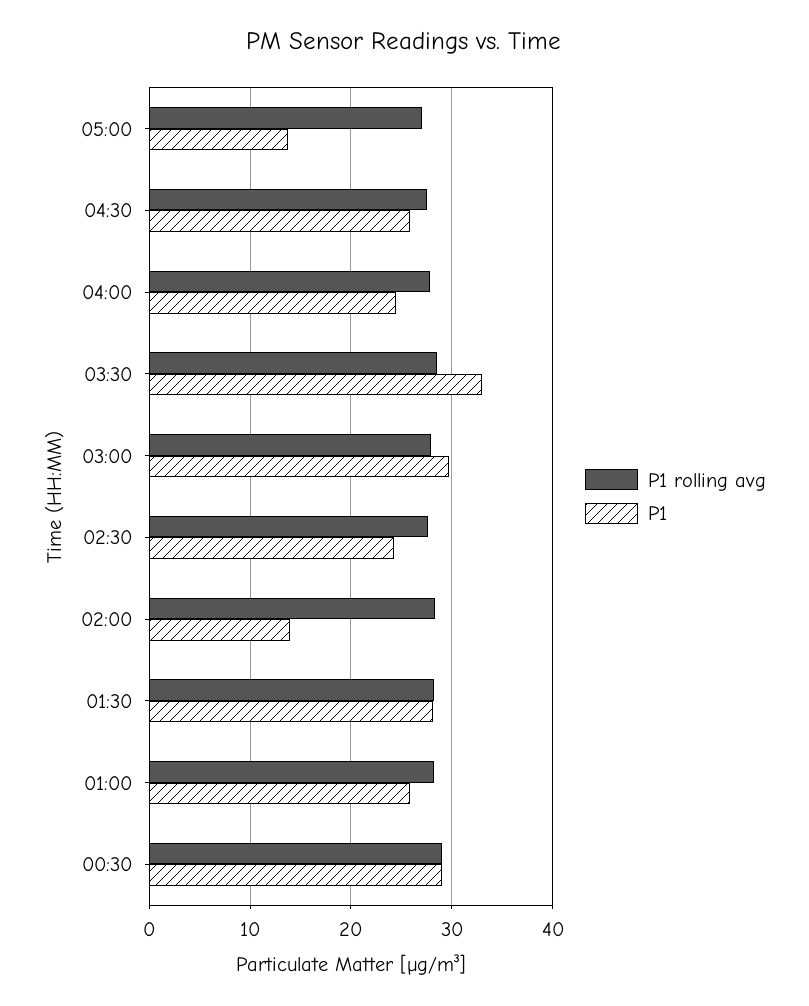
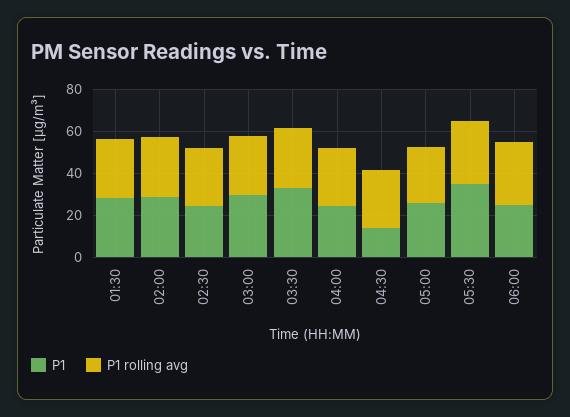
P1, 05:00: 14 -> 25
P1, 04:30: 26 -> 15
P1, 02:00: 14 -> 30
P1 rolling avg, 01:00: 28 -> none
P1, 01:00: 26 -> none
P1 rolling avg, 00:30: 29 -> none
P1, 00:30: 29 -> none
P1, 05:30: none -> 35
P1 rolling avg, 05:30: none -> 30
P1, 06:00: none -> 25
P1 rolling avg, 06:00: none -> 30

